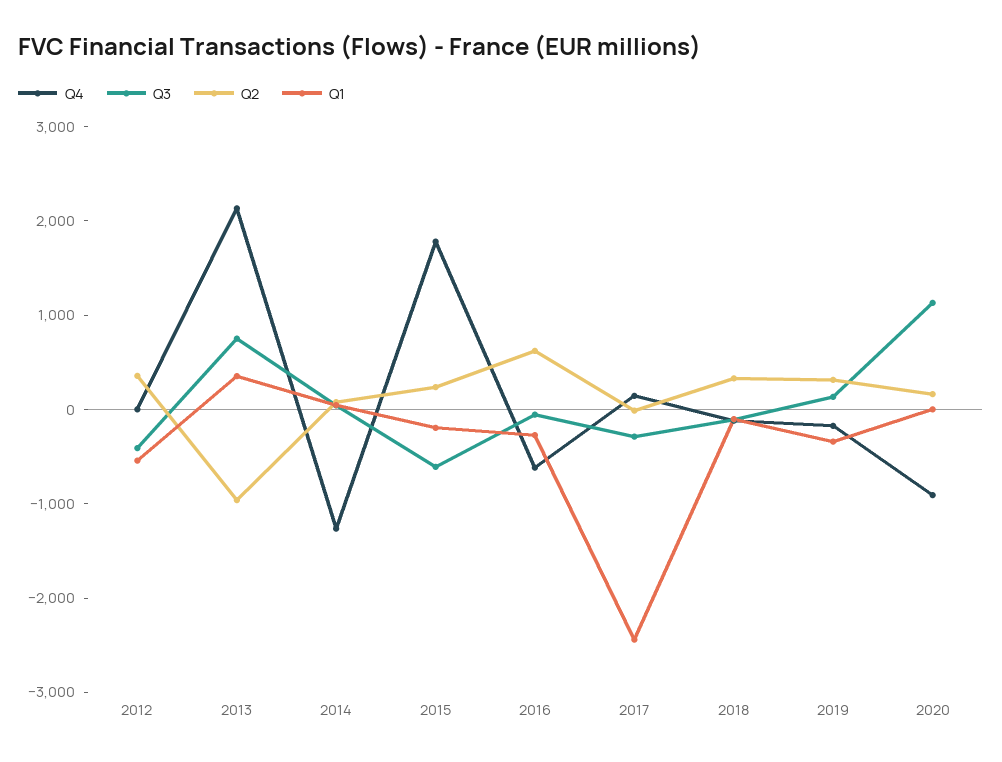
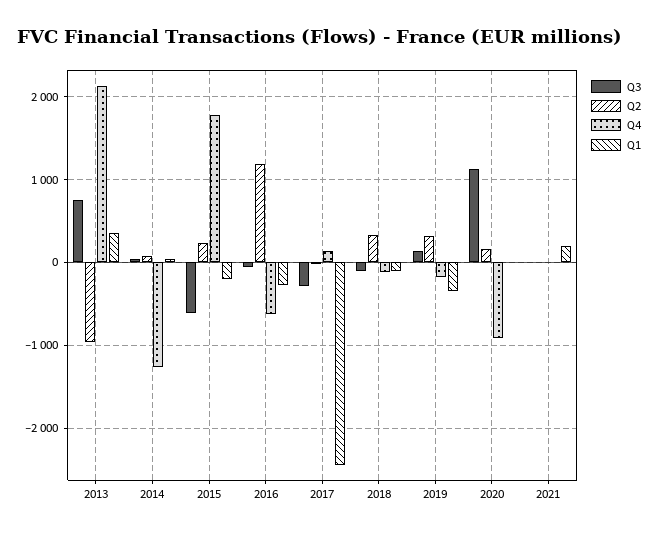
Q4, 2012: 0 -> none
Q3, 2012: -400 -> none
Q2, 2012: 400 -> none
Q1, 2012: -600 -> none
Q2, 2016: 600 -> 1200
Q3, 2021: none -> 0
Q2, 2021: none -> 0
Q4, 2021: none -> 0
Q1, 2021: none -> 200

